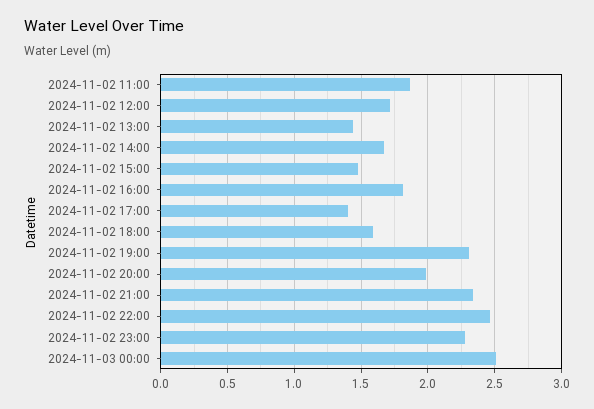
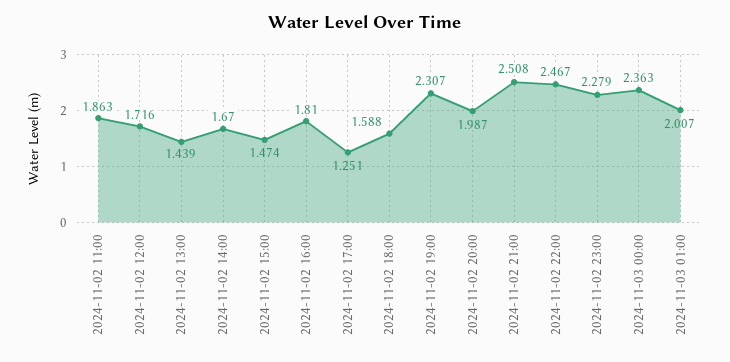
2024-11-02 17:00: 1.4 -> 1.251
2024-11-02 21:00: 2.35 -> 2.508
2024-11-03 00:00: 2.5 -> 2.363
2024-11-03 01:00: none -> 2.007

